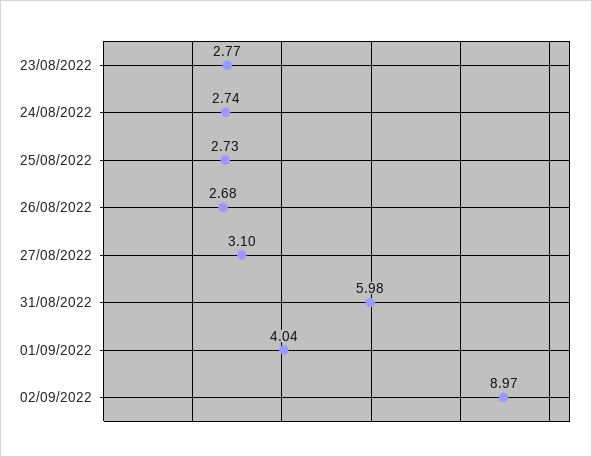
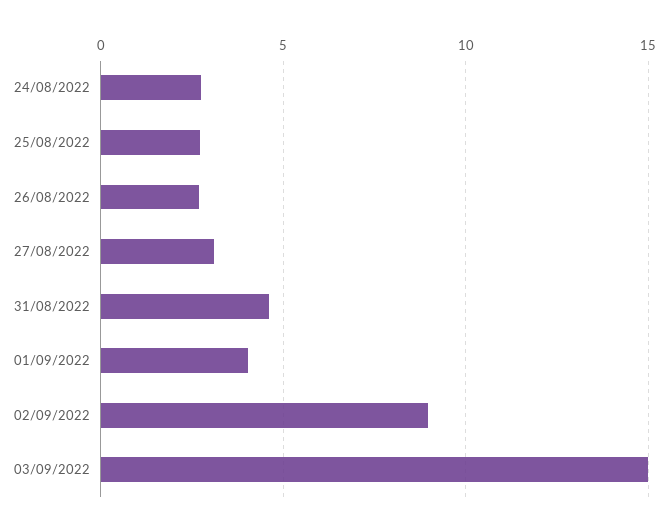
23/08/2022: 2.77 -> none
31/08/2022: 5.98 -> 4.5
03/09/2022: none -> 15

